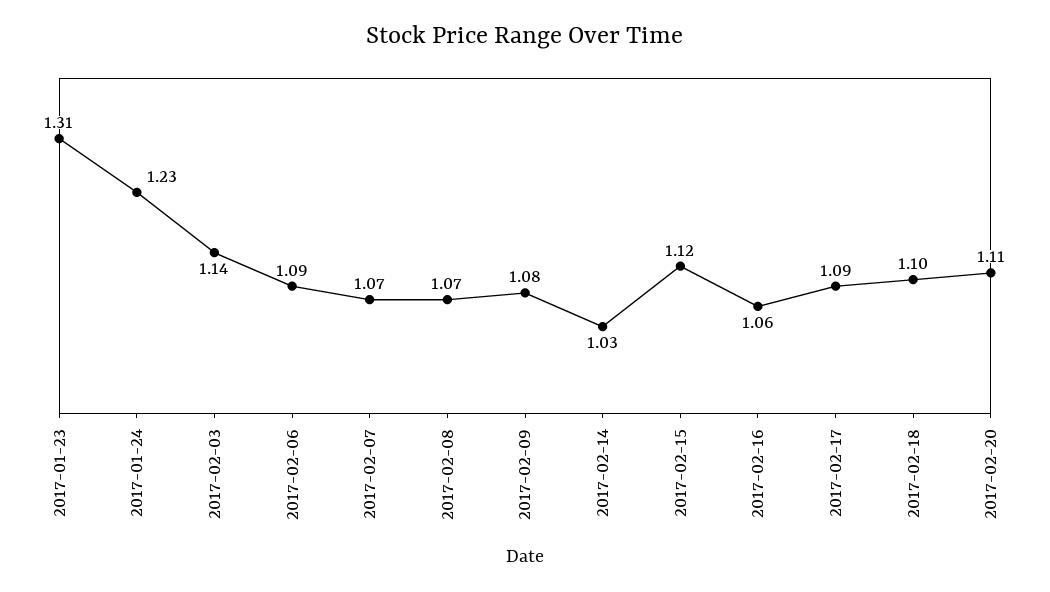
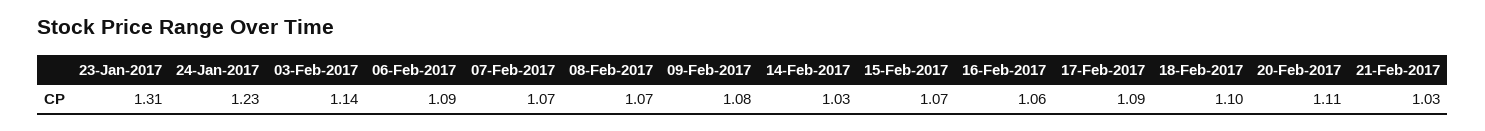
2017-02-15: 1.12 -> 1.07
21-Feb-2017: none -> 1.03

